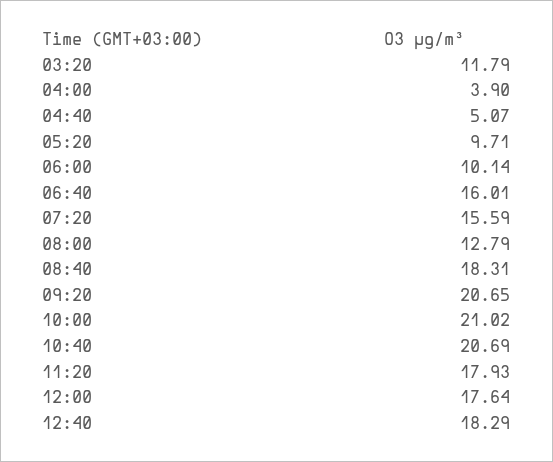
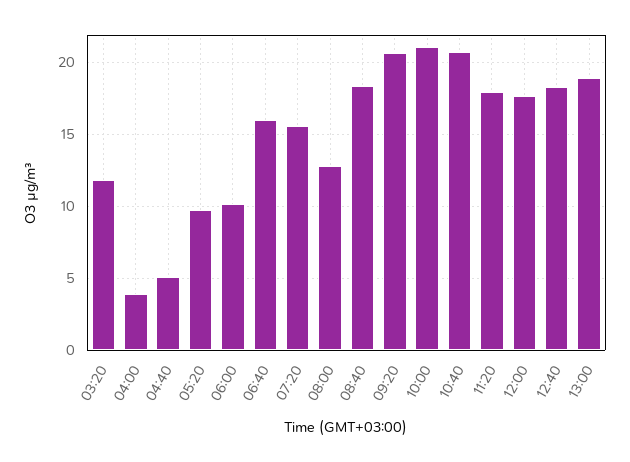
13:00: none -> 19

